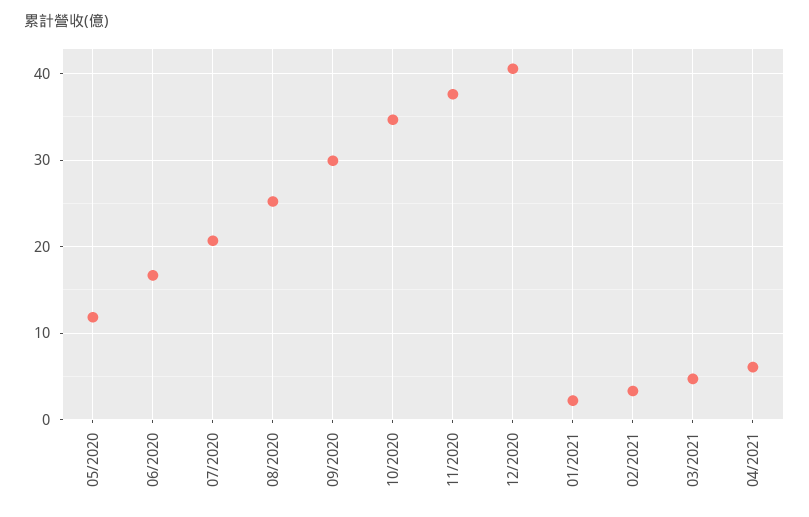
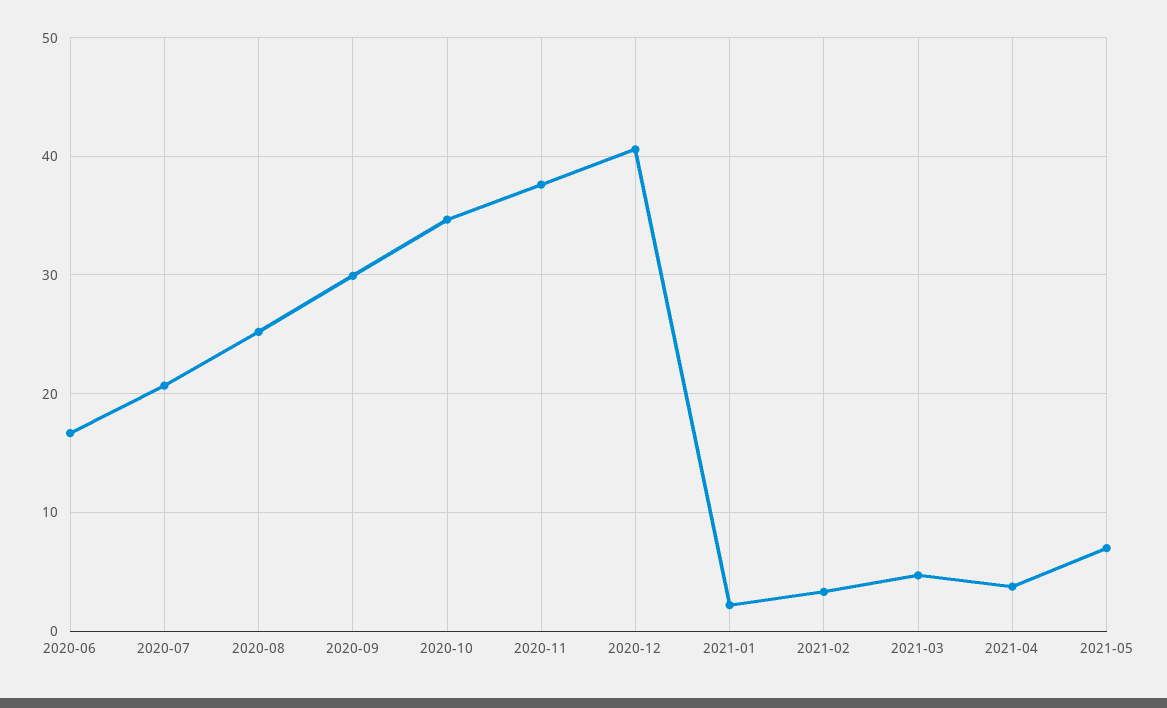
05/2020: 12 -> none
04/2021: 6 -> 4
2021-05: none -> 7

